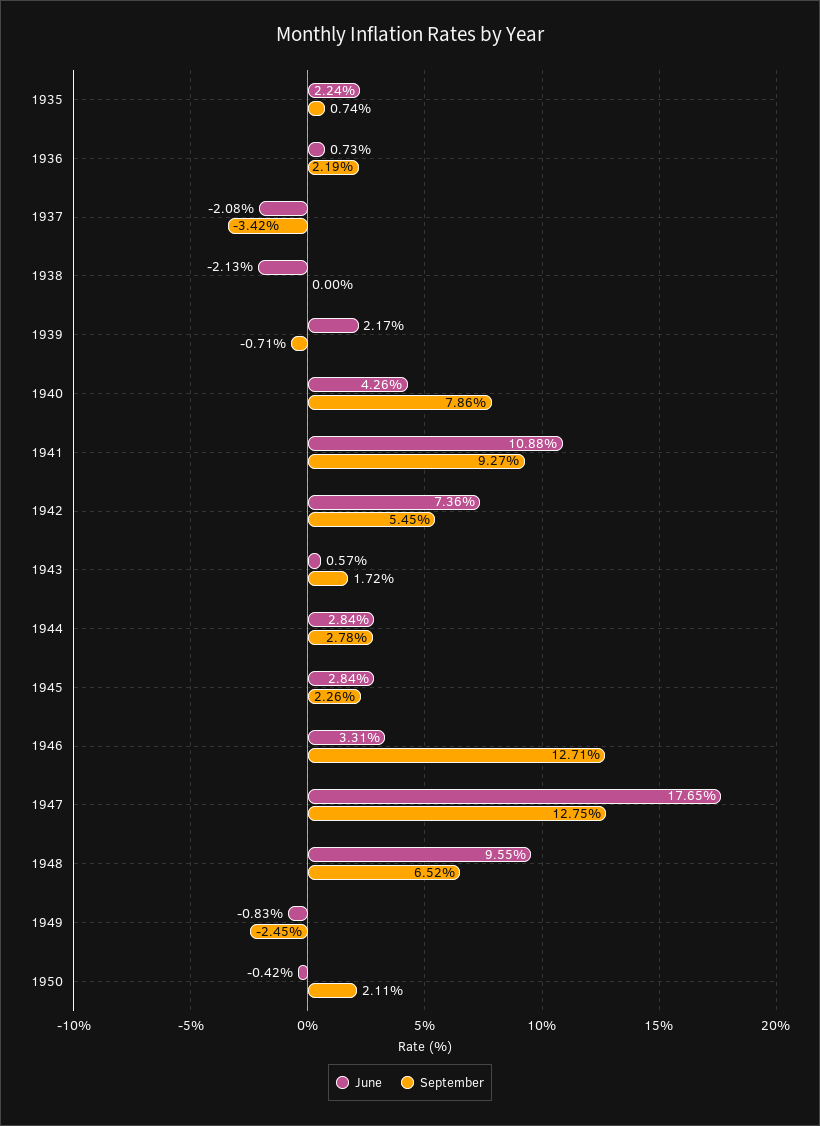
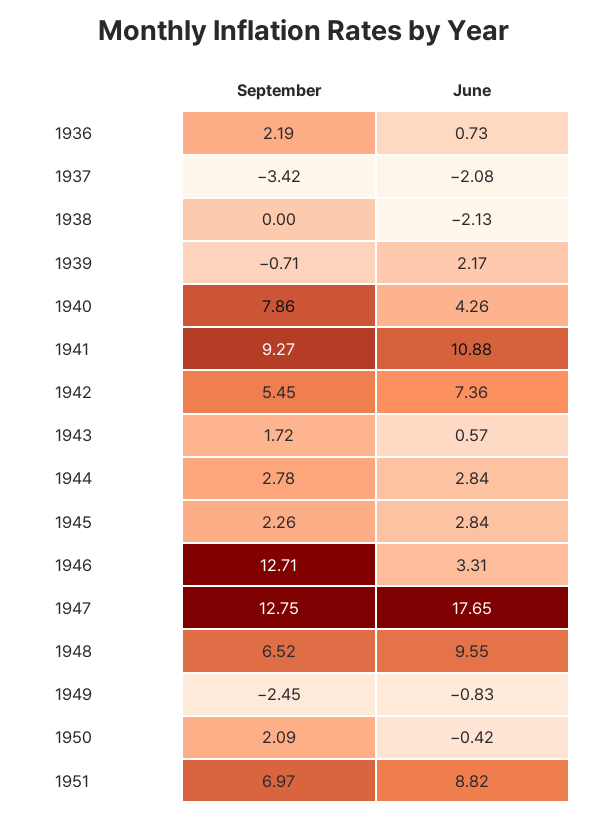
June, 1935: 2.24 -> none
September, 1935: 0.74 -> none
September, 1950: 2.11 -> 2.09
September, 1951: none -> 6.97
June, 1951: none -> 8.82

